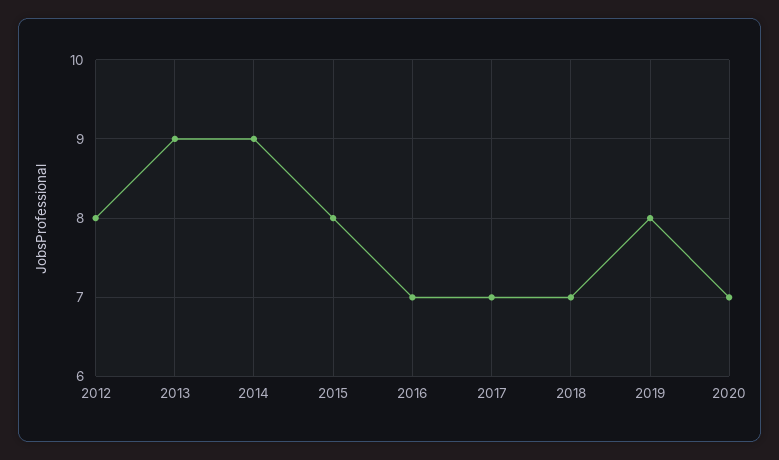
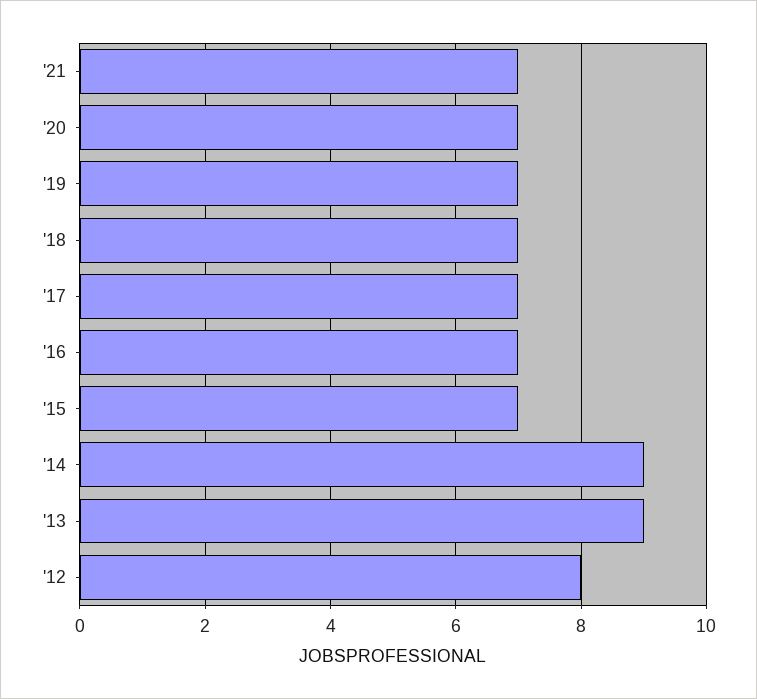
2015: 8 -> 7
2019: 8 -> 7
'21: none -> 7

